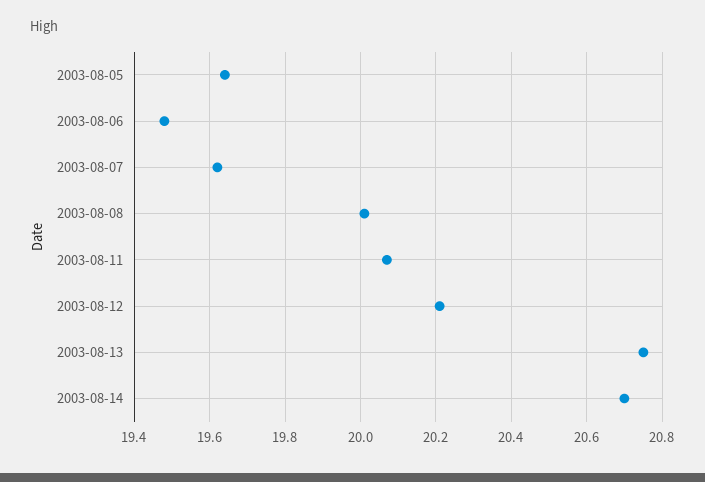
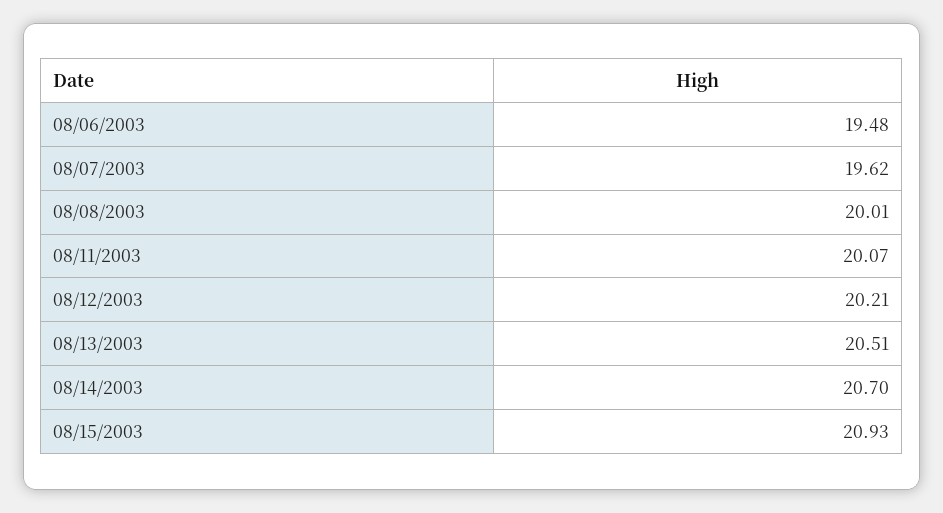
2003-08-05: 19.65 -> none
2003-08-13: 20.75 -> 20.51
08/15/2003: none -> 20.93

